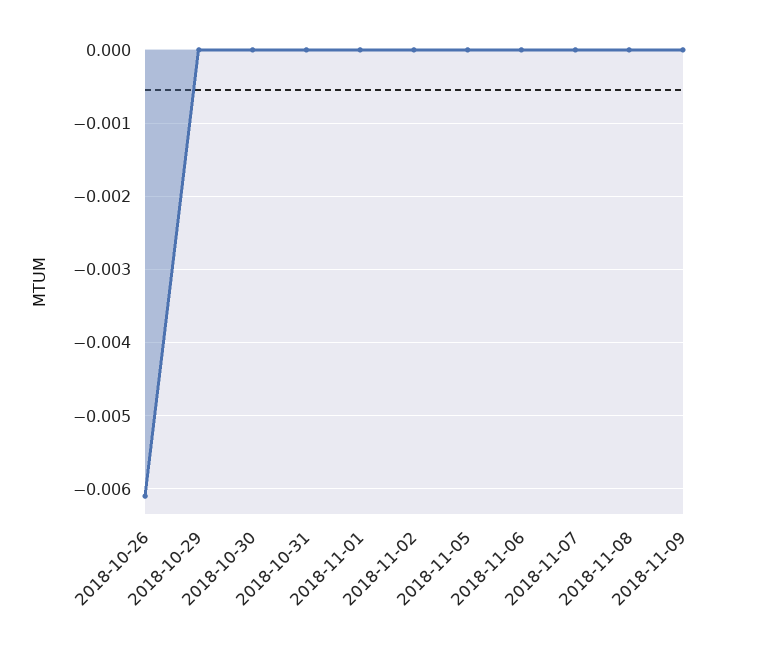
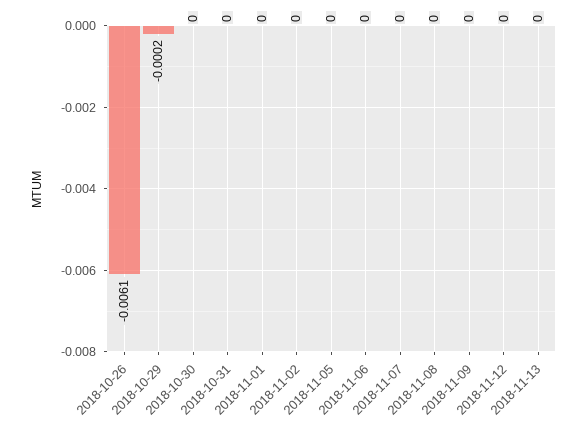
2018-10-29: 0 -> -0.0002
2018-11-12: none -> 0
2018-11-13: none -> 0

